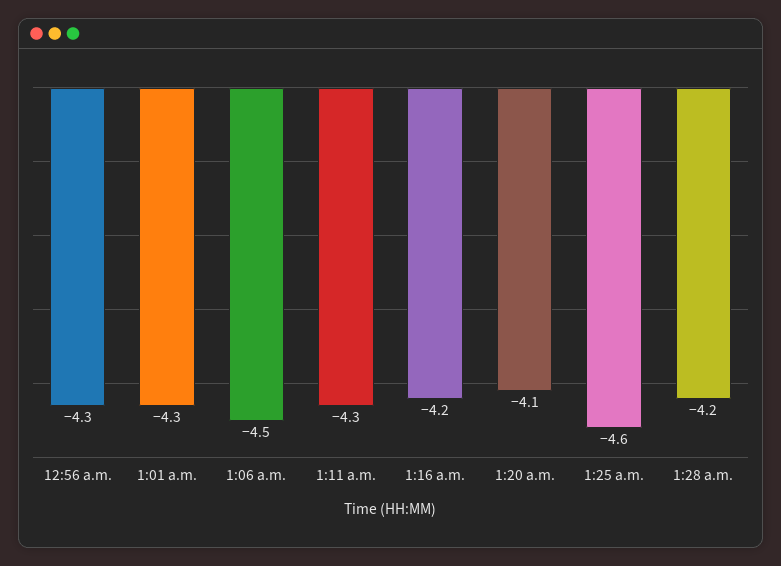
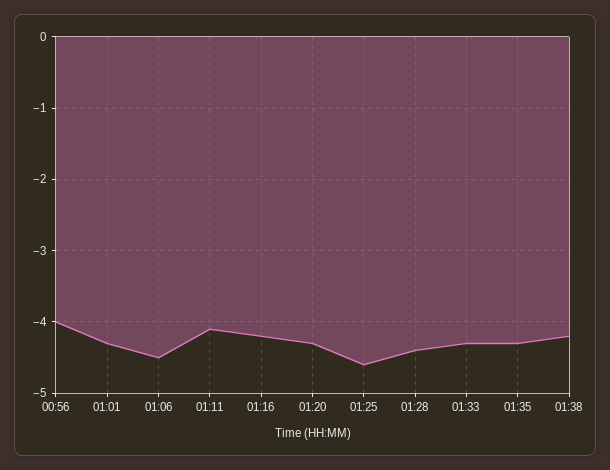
12:56 a.m.: -4.3 -> -4
1:11 a.m.: -4.3 -> -4.1
1:20 a.m.: -4.1 -> -4.3
1:28 a.m.: -4.2 -> -4.4
01:33: none -> -4.3
01:35: none -> -4.3
01:38: none -> -4.2

